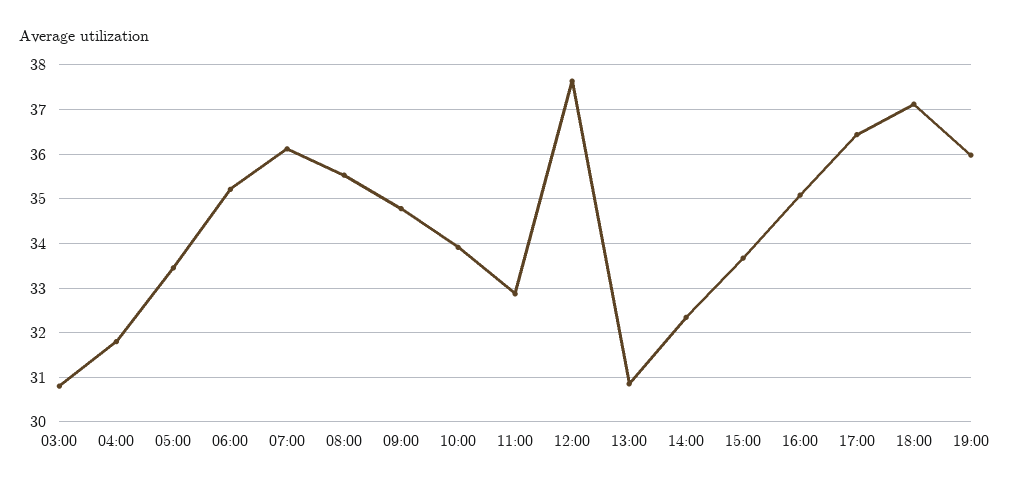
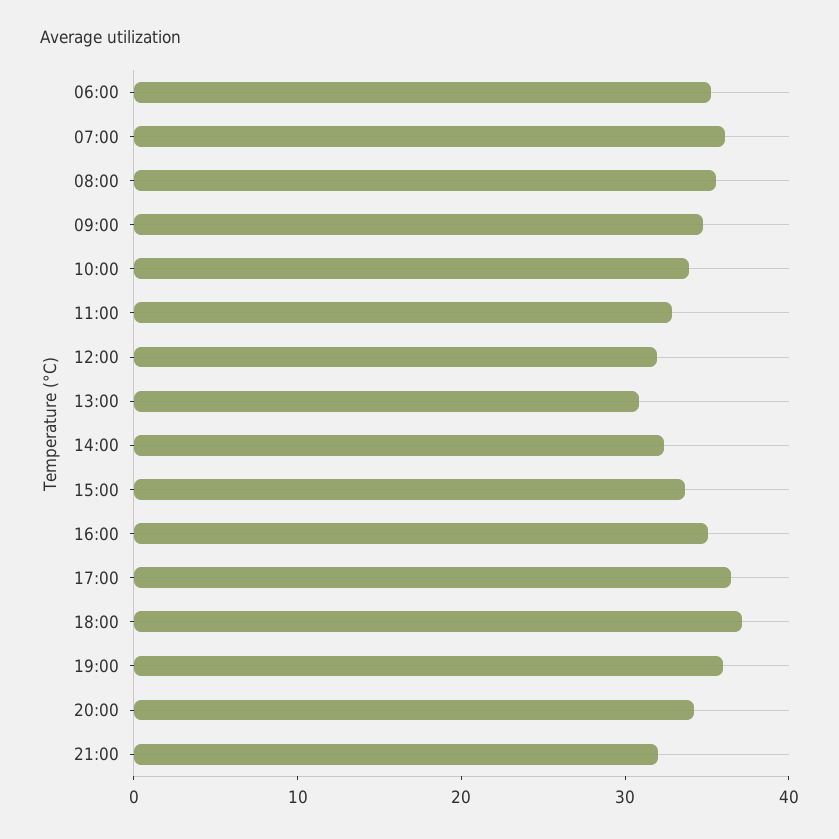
03:00: 30.8 -> none
04:00: 31.8 -> none
05:00: 33.4 -> none
12:00: 37.6 -> 32
20:00: none -> 34
21:00: none -> 32

